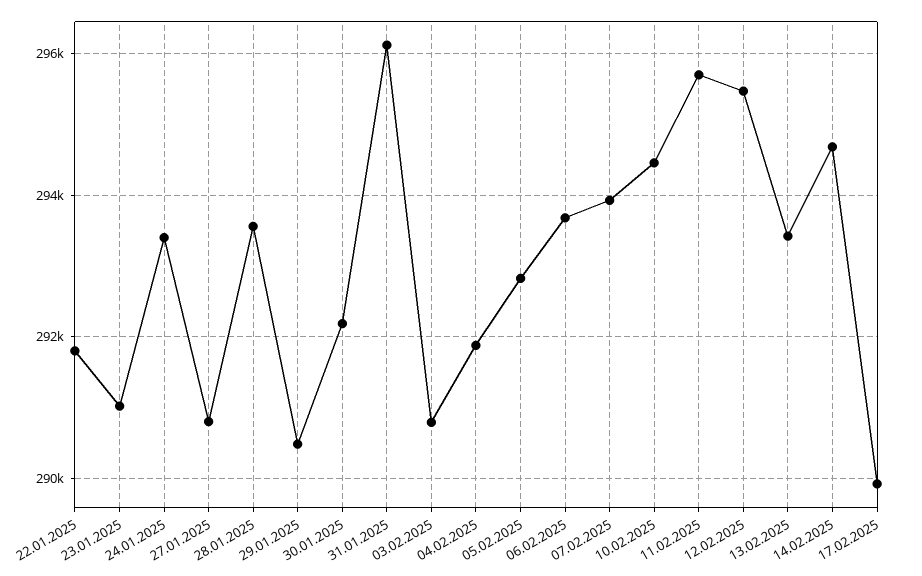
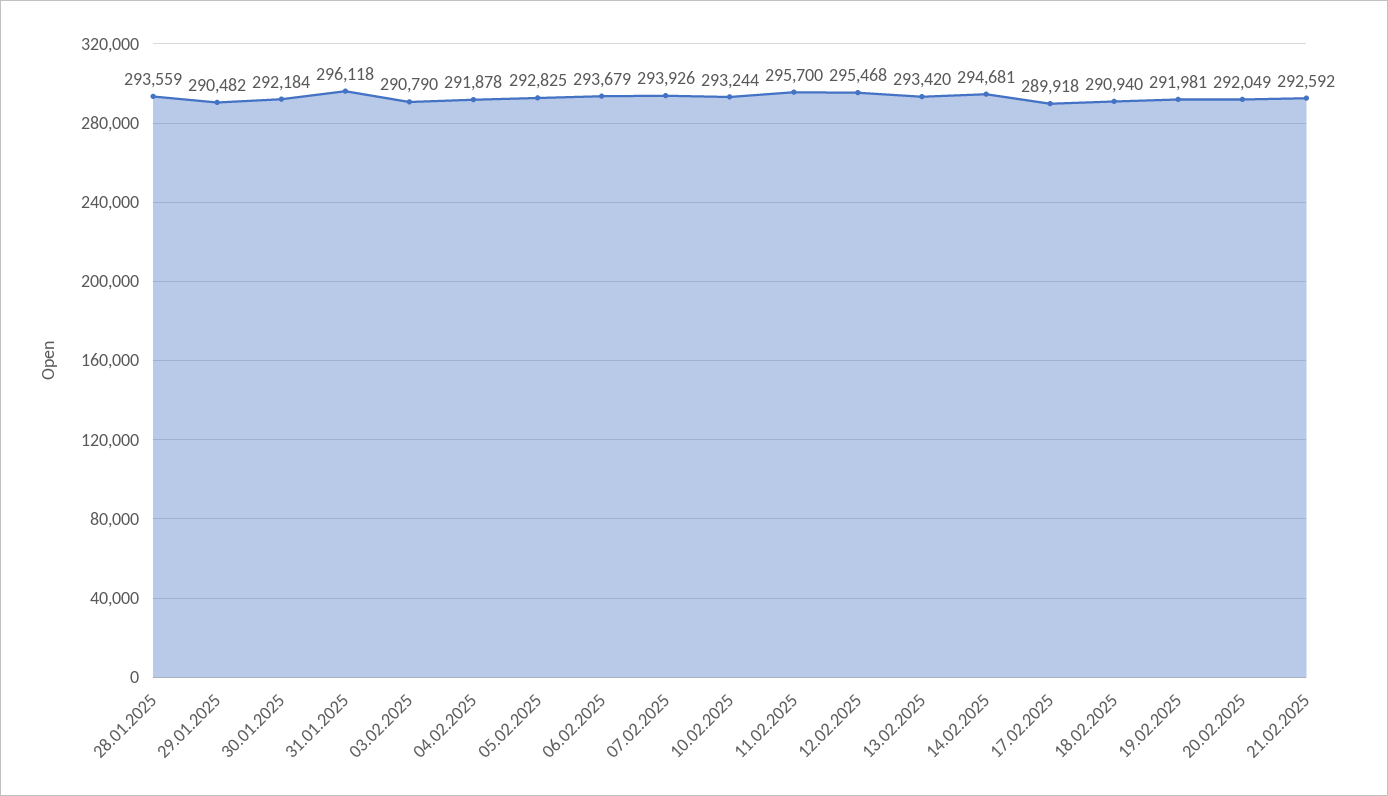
22.01.2025: 291800 -> none
23.01.2025: 291000 -> none
24.01.2025: 293400 -> none
27.01.2025: 290800 -> none
10.02.2025: 294400 -> 293244
18.02.2025: none -> 290940
19.02.2025: none -> 291981
20.02.2025: none -> 292049
21.02.2025: none -> 292592

